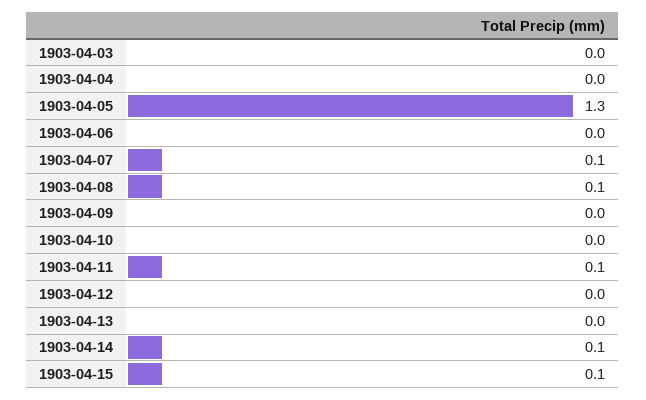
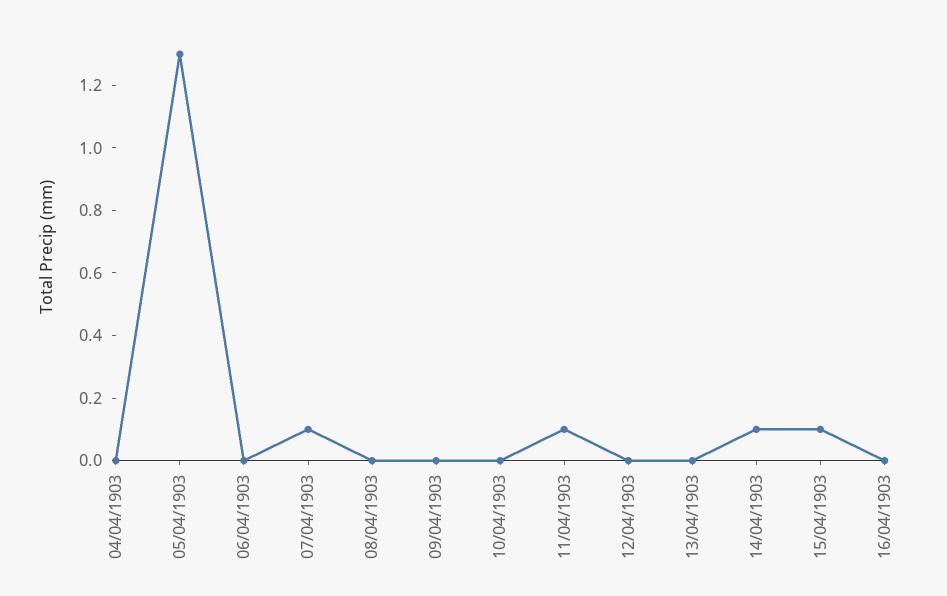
1903-04-03: 0 -> none
1903-04-08: 0.1 -> 0
16/04/1903: none -> 0

